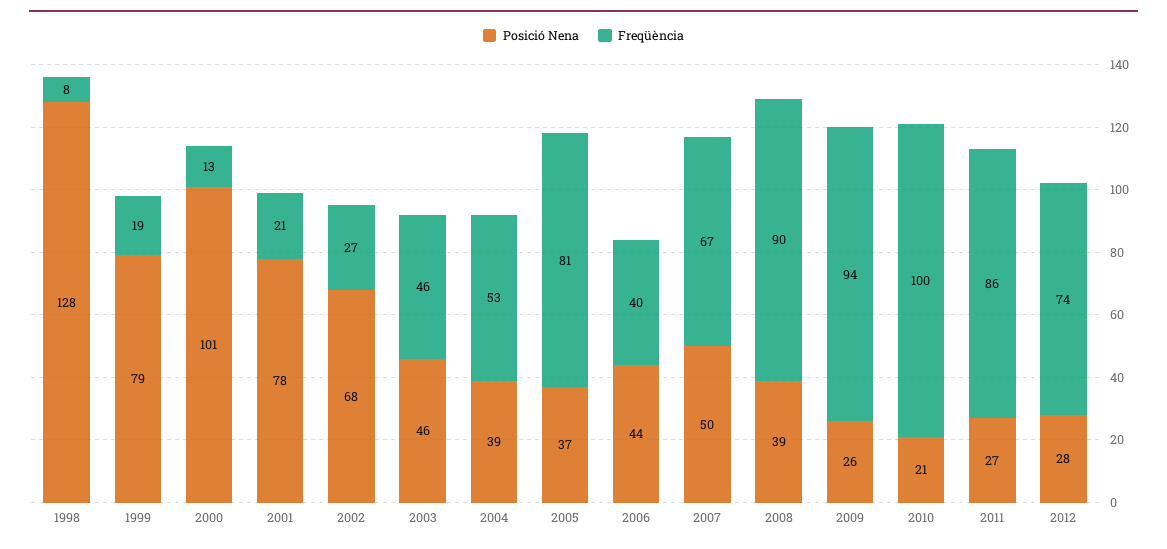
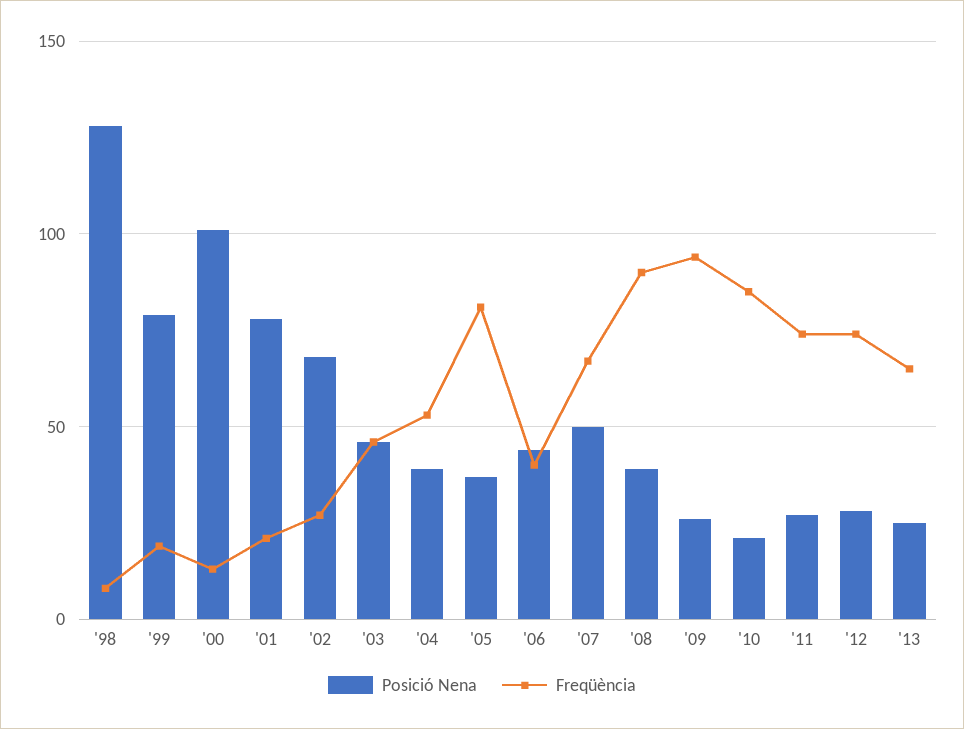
Freqüència, 2010: 100 -> 85
Freqüència, 2011: 86 -> 75
Posició Nena, '13: none -> 25
Freqüència, '13: none -> 65

